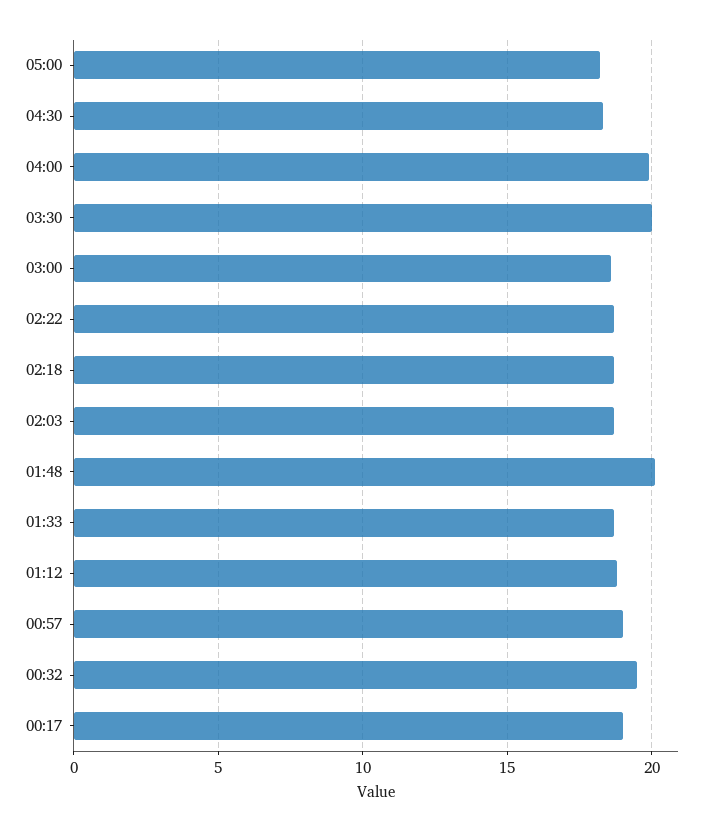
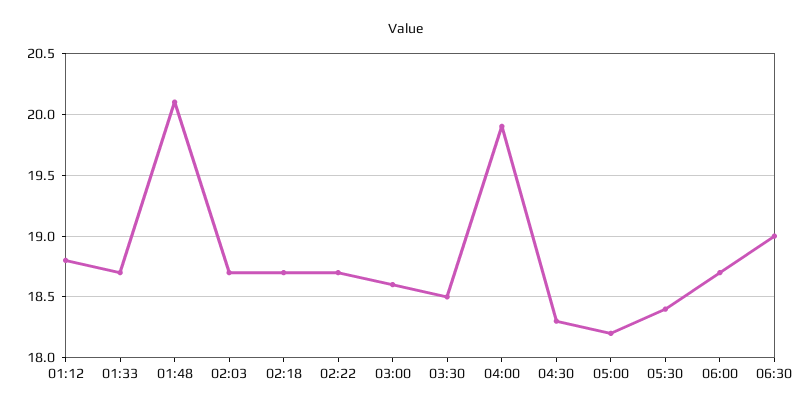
03:30: 20 -> 18.5
00:57: 19 -> none
00:32: 19.5 -> none
00:17: 19 -> none
05:30: none -> 18.4
06:00: none -> 18.7
06:30: none -> 19

